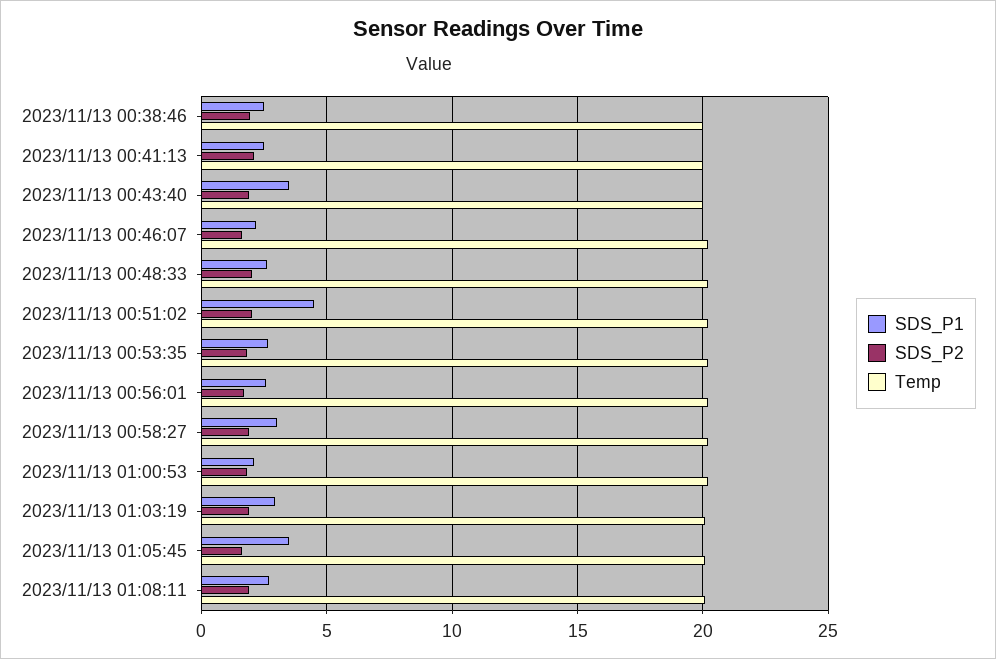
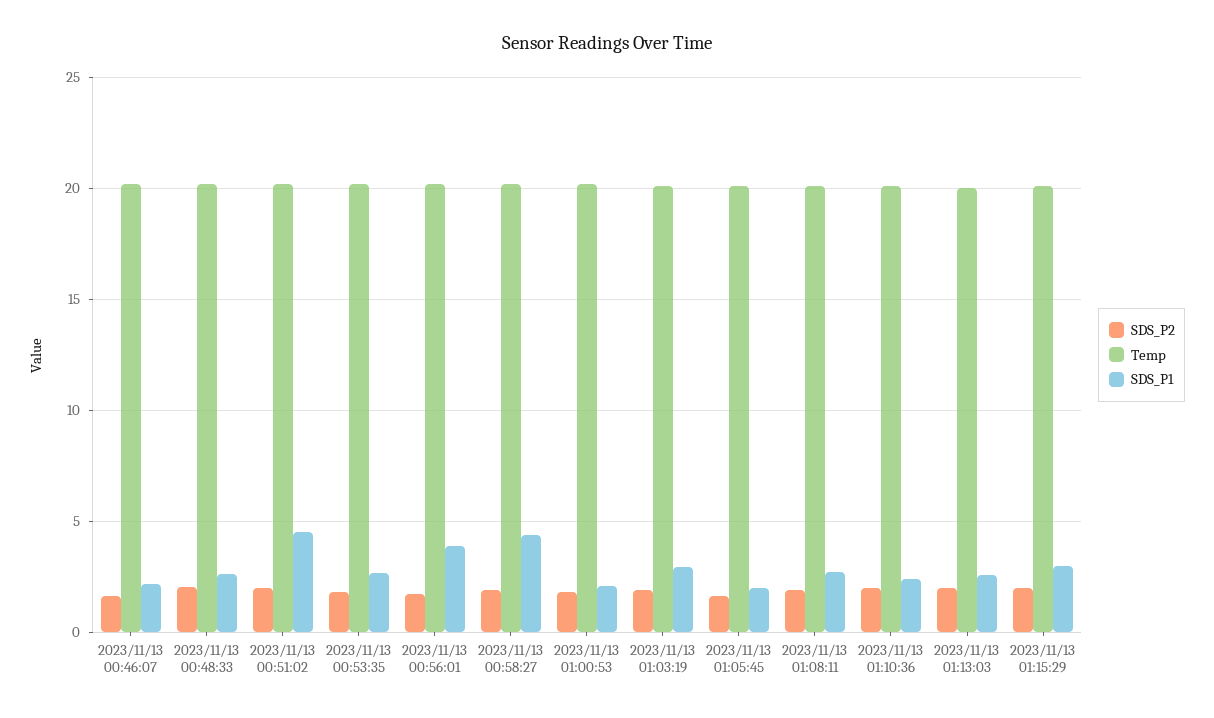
SDS_P1, 2023/11/13 00:38:46: 2.5 -> none
SDS_P2, 2023/11/13 00:38:46: 2 -> none
Temp, 2023/11/13 00:38:46: 20 -> none
SDS_P1, 2023/11/13 00:41:13: 2.5 -> none
SDS_P2, 2023/11/13 00:41:13: 2 -> none
Temp, 2023/11/13 00:41:13: 20 -> none
SDS_P1, 2023/11/13 00:43:40: 3.5 -> none
SDS_P2, 2023/11/13 00:43:40: 2 -> none
Temp, 2023/11/13 00:43:40: 20 -> none
SDS_P1, 2023/11/13 00:56:01: 2.5 -> 4
SDS_P1, 2023/11/13 00:58:27: 3 -> 4.5
SDS_P1, 2023/11/13 01:05:45: 3.5 -> 2
SDS_P2, 2023/11/13 01:10:36: none -> 2
Temp, 2023/11/13 01:10:36: none -> 20
SDS_P1, 2023/11/13 01:10:36: none -> 2.5
SDS_P2, 2023/11/13 01:13:03: none -> 2
Temp, 2023/11/13 01:13:03: none -> 20
SDS_P1, 2023/11/13 01:13:03: none -> 2.5
SDS_P2, 2023/11/13 01:15:29: none -> 2
Temp, 2023/11/13 01:15:29: none -> 20
SDS_P1, 2023/11/13 01:15:29: none -> 3

